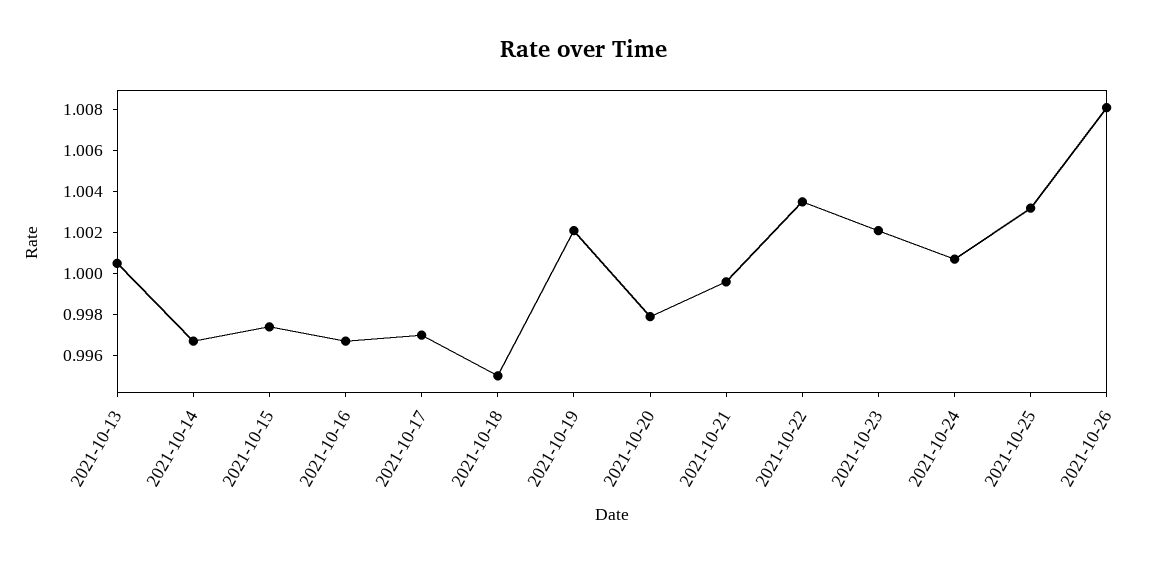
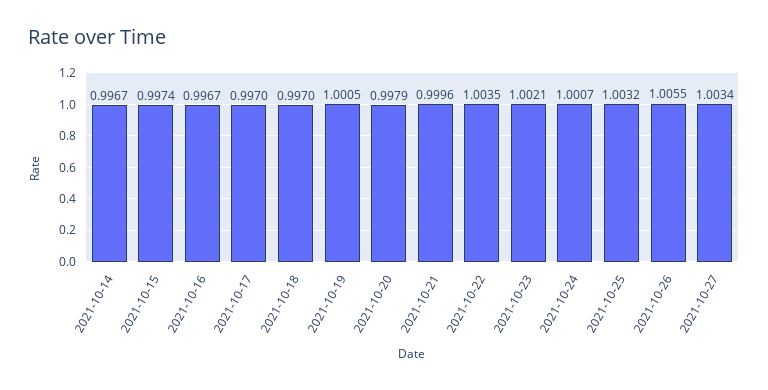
2021-10-13: 1.0005 -> none
2021-10-18: 0.995 -> 0.997
2021-10-19: 1.002 -> 1.0005
2021-10-26: 1.008 -> 1.0055
2021-10-27: none -> 1.0034

